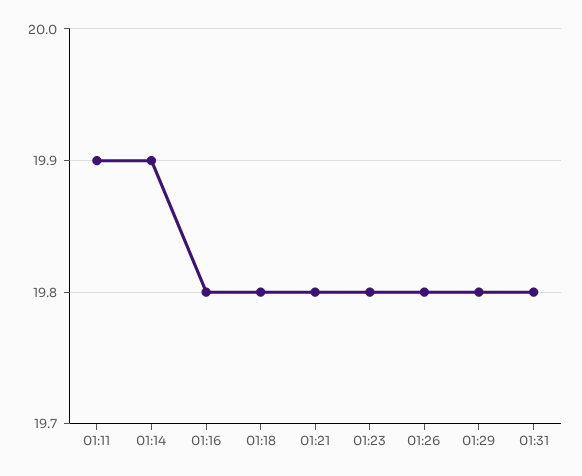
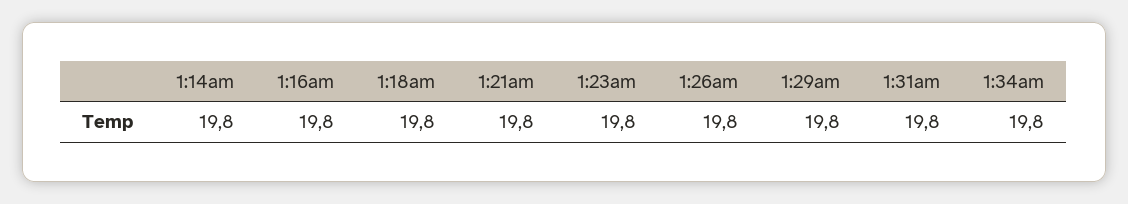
01:11: 19.9 -> none
01:14: 19.9 -> 19.8
1:34am: none -> 19.8

